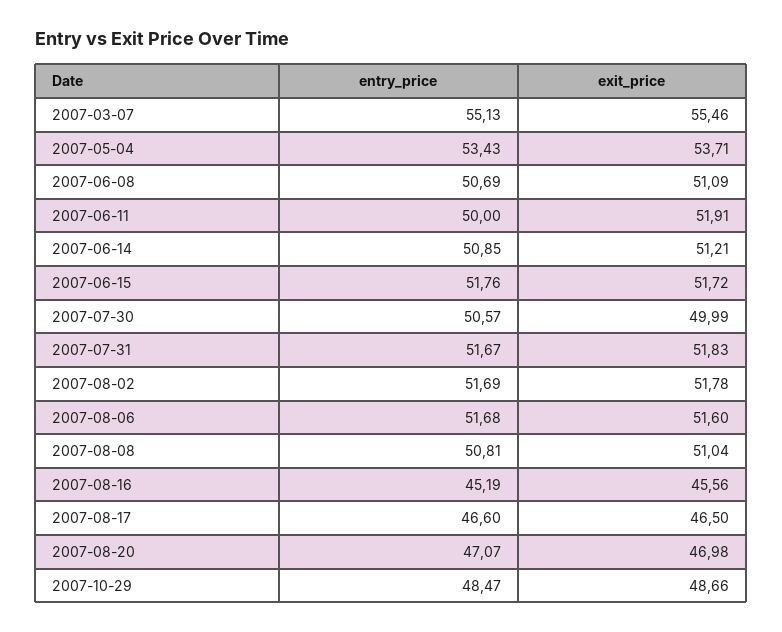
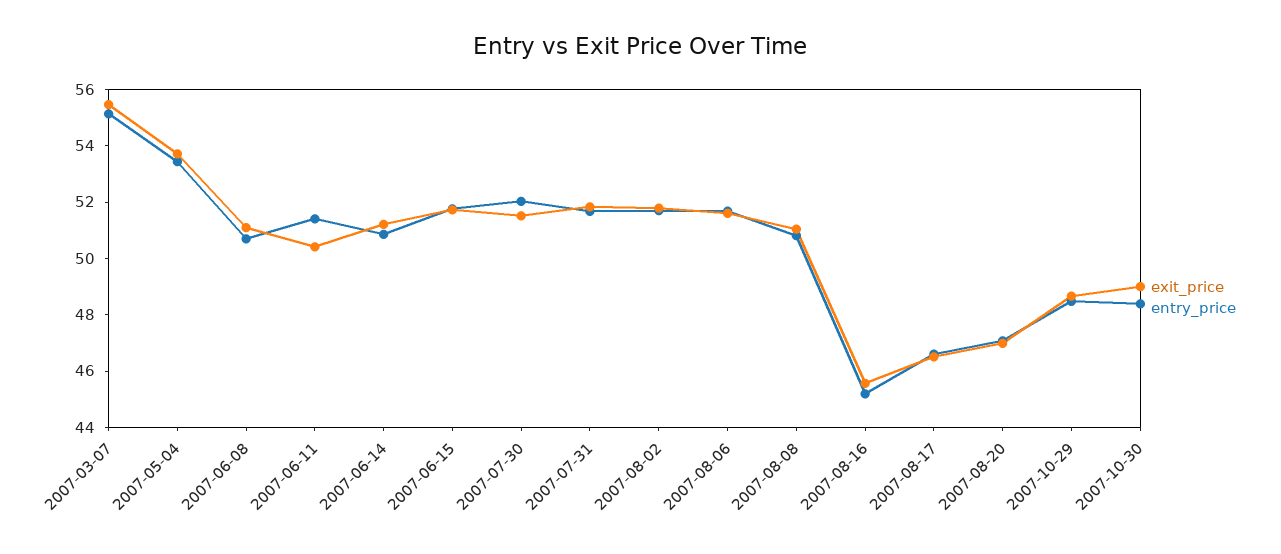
entry_price, 2007-06-11: 50 -> 51.5
exit_price, 2007-06-11: 51.91 -> 50.5
entry_price, 2007-07-30: 50.57 -> 52
exit_price, 2007-07-30: 49.99 -> 51.5
exit_price, 2007-10-30: none -> 49
entry_price, 2007-10-30: none -> 48.5

